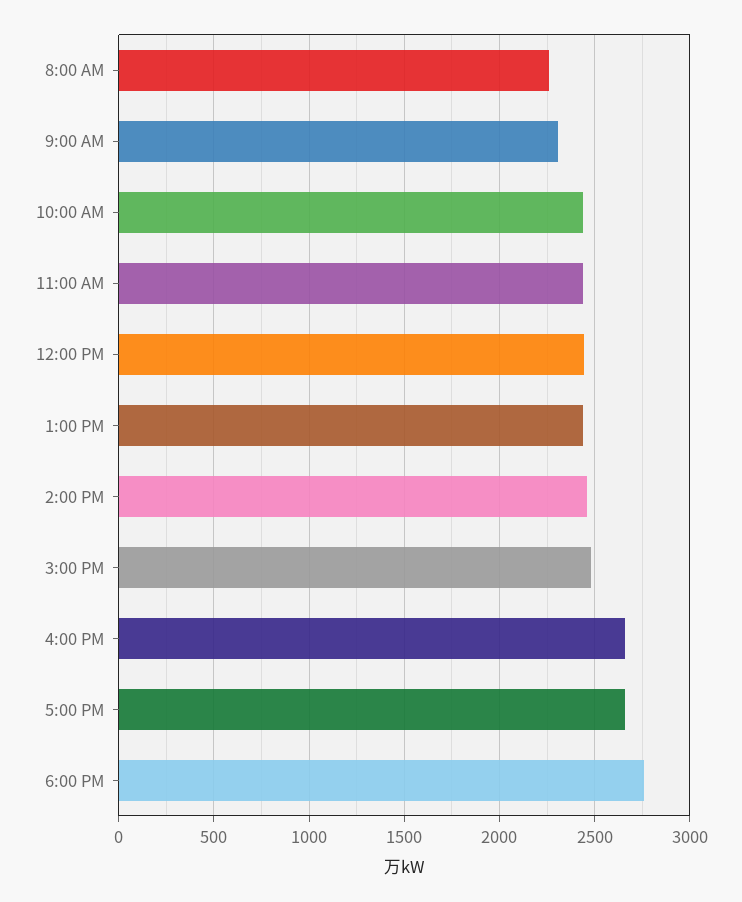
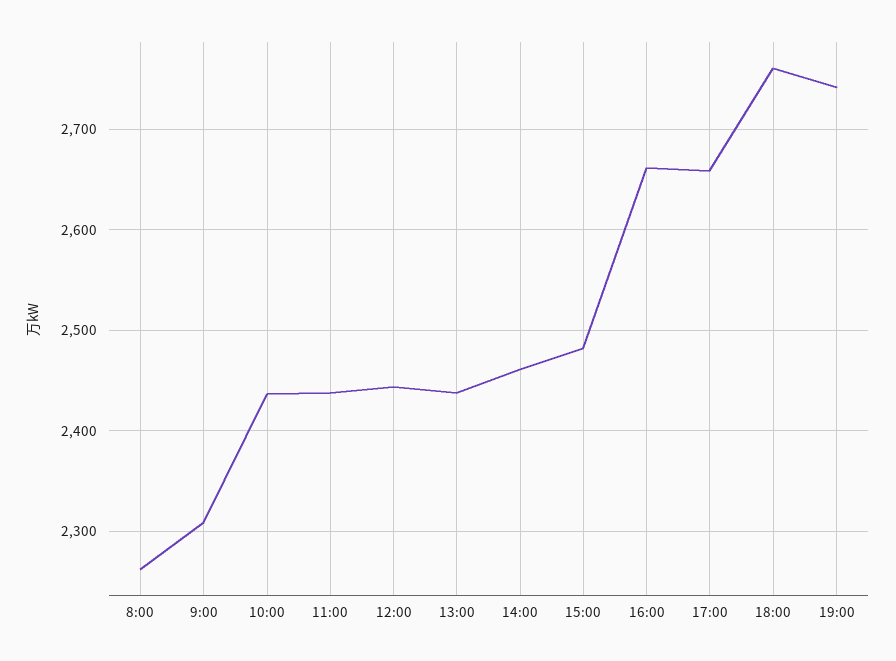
19:00: none -> 2740

